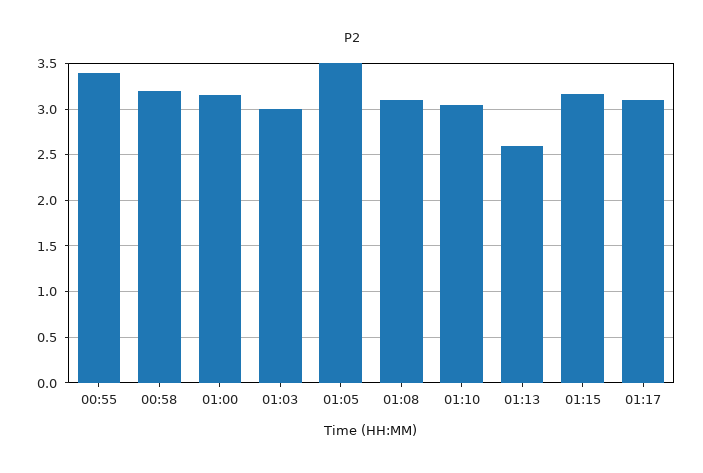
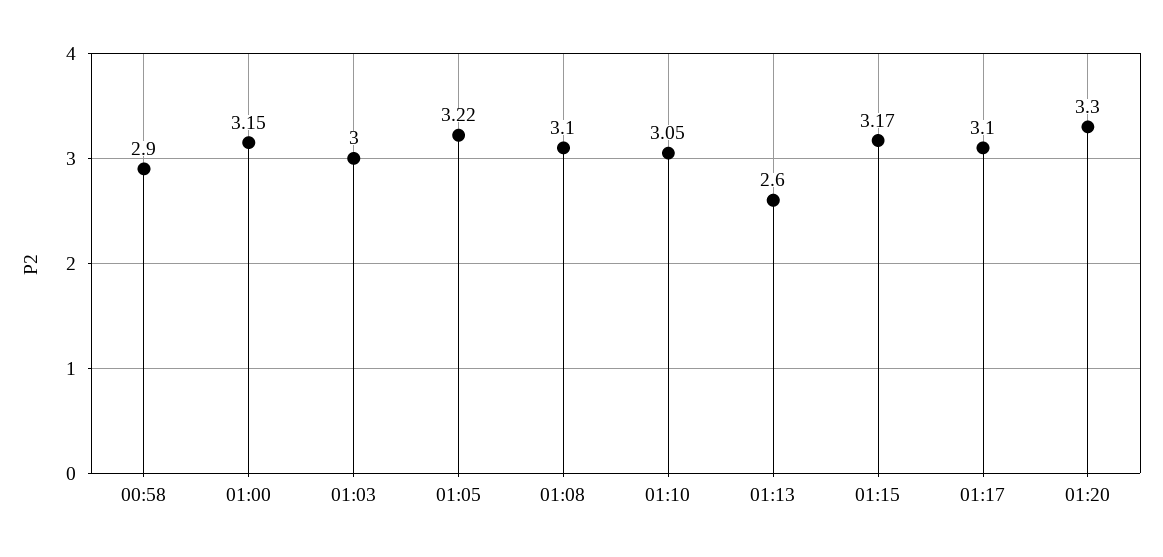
00:55: 3.4 -> none
00:58: 3.2 -> 2.9
01:05: 3.5 -> 3.22
01:20: none -> 3.3

